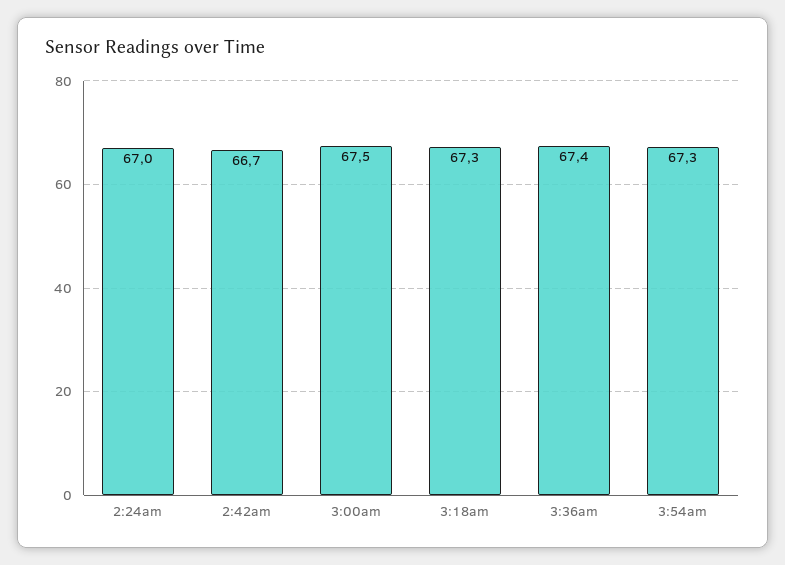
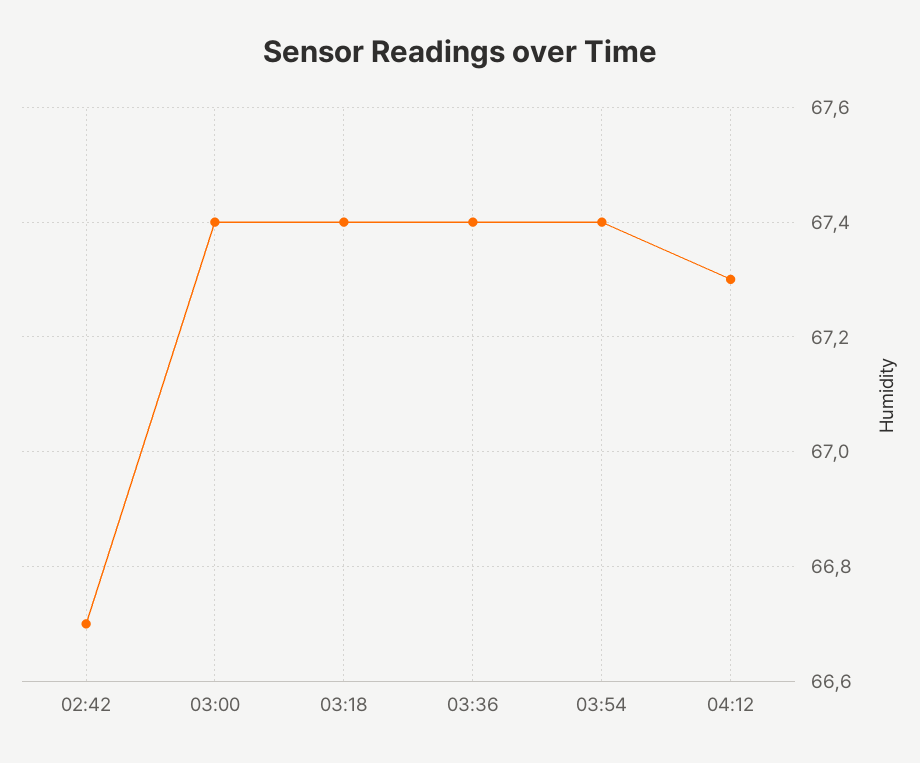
2:24am: 67 -> none
3:00am: 67.5 -> 67.4
3:18am: 67.3 -> 67.4
3:54am: 67.3 -> 67.4
04:12: none -> 67.3

